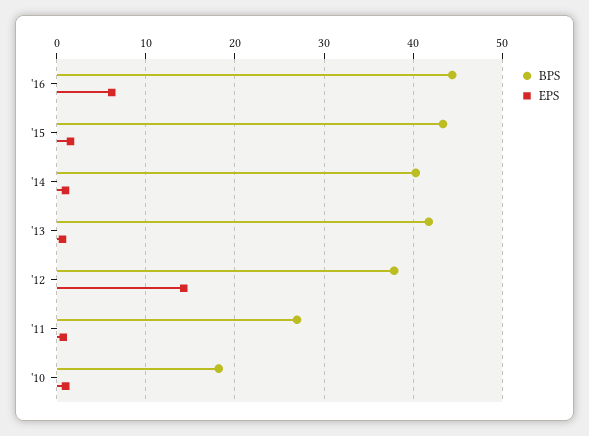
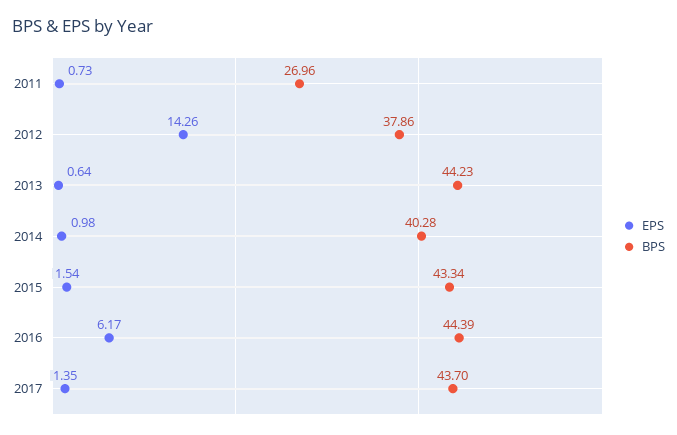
BPS, '13: 42 -> 44.23
BPS, '10: 18 -> none
EPS, '10: 1 -> none
EPS, 2017: none -> 1.35
BPS, 2017: none -> 43.7

